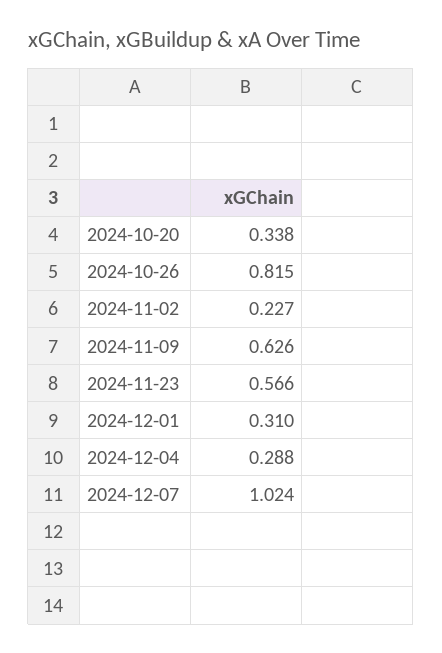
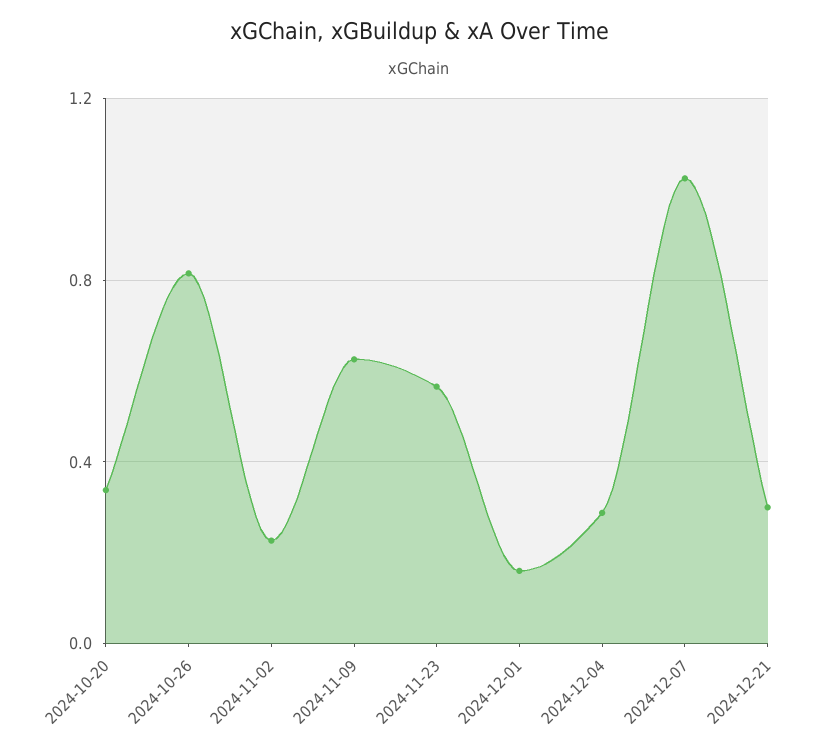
2024-12-01: 0.31 -> 0.15
2024-12-21: none -> 0.3

